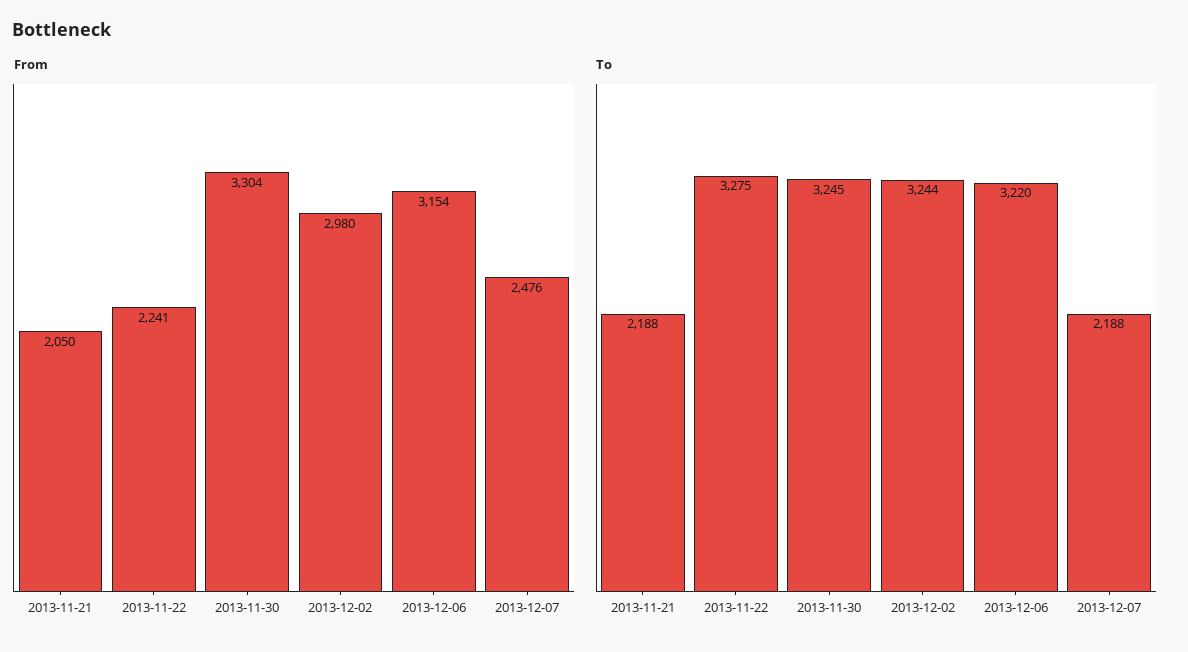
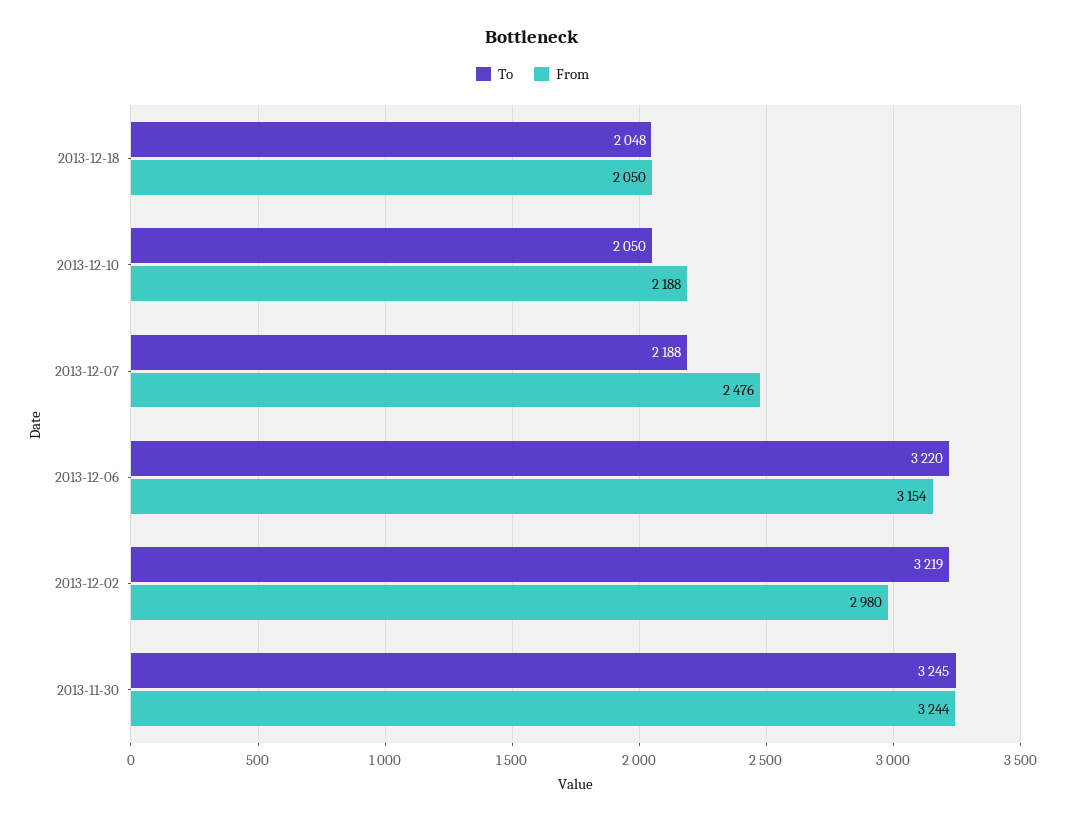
From, 2013-11-21: 2050 -> none
From, 2013-11-22: 2241 -> none
From, 2013-11-30: 3304 -> 3244
To, 2013-11-21: 2188 -> none
To, 2013-11-22: 3275 -> none
To, 2013-12-02: 3244 -> 3219
To, 2013-12-18: none -> 2048
From, 2013-12-18: none -> 2050
To, 2013-12-10: none -> 2050
From, 2013-12-10: none -> 2188

